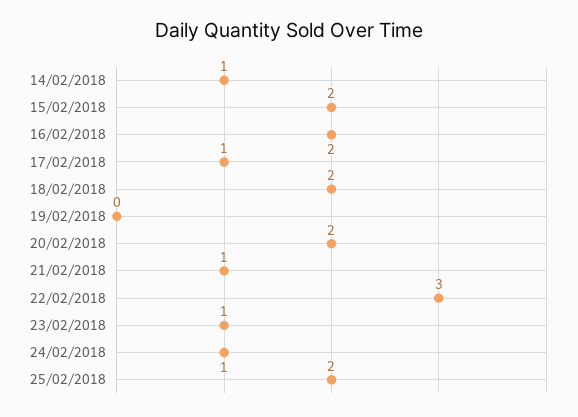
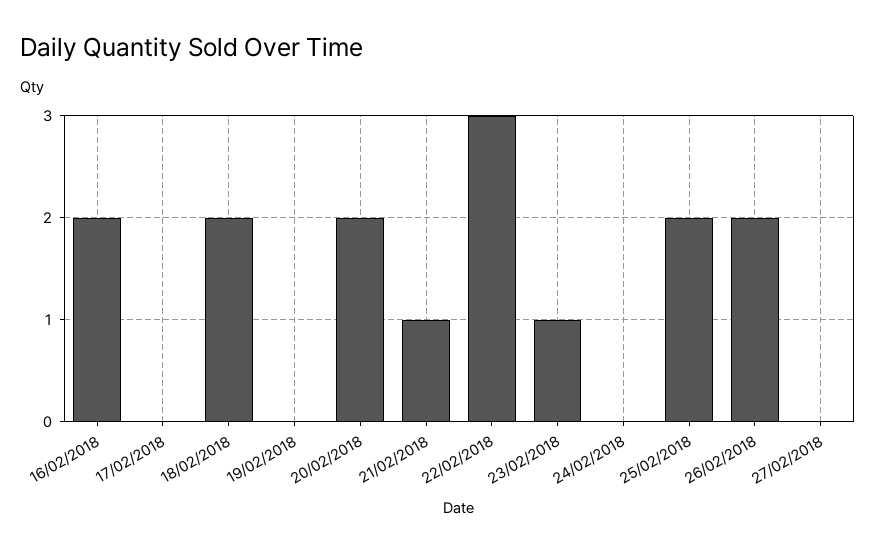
14/02/2018: 1 -> none
15/02/2018: 2 -> none
17/02/2018: 1 -> 0
24/02/2018: 1 -> 0
26/02/2018: none -> 2
27/02/2018: none -> 0

